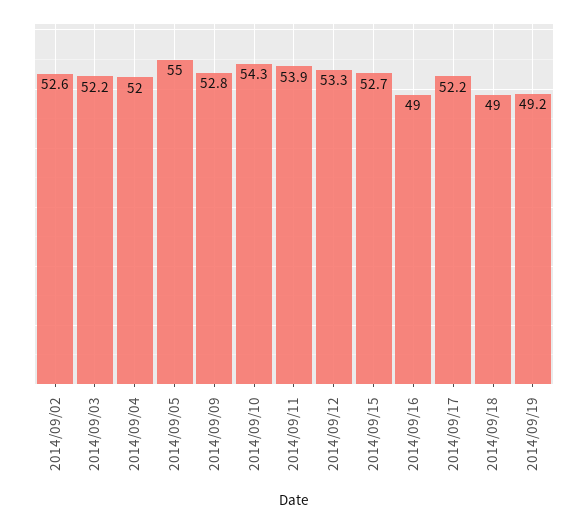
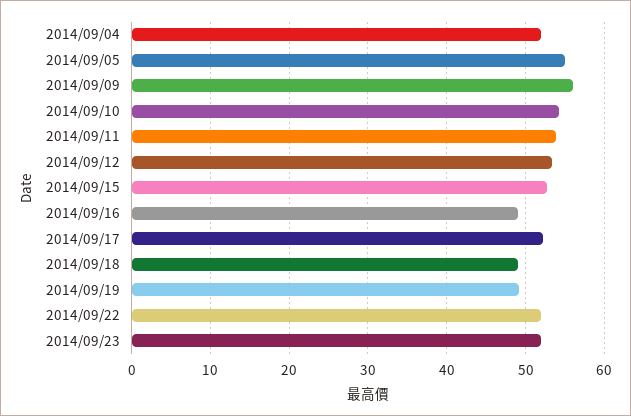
2014/09/02: 52.6 -> none
2014/09/03: 52.2 -> none
2014/09/09: 52.8 -> 56
2014/09/22: none -> 52
2014/09/23: none -> 52

